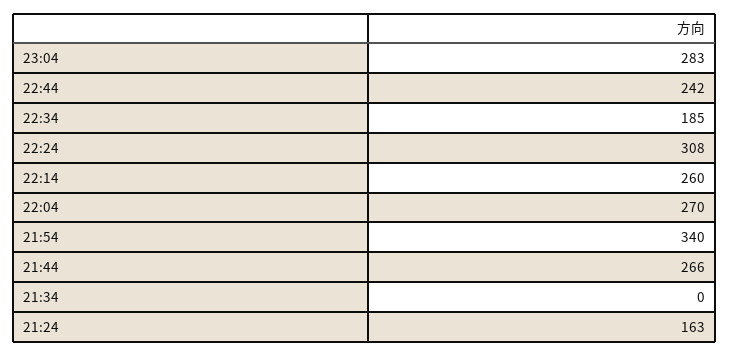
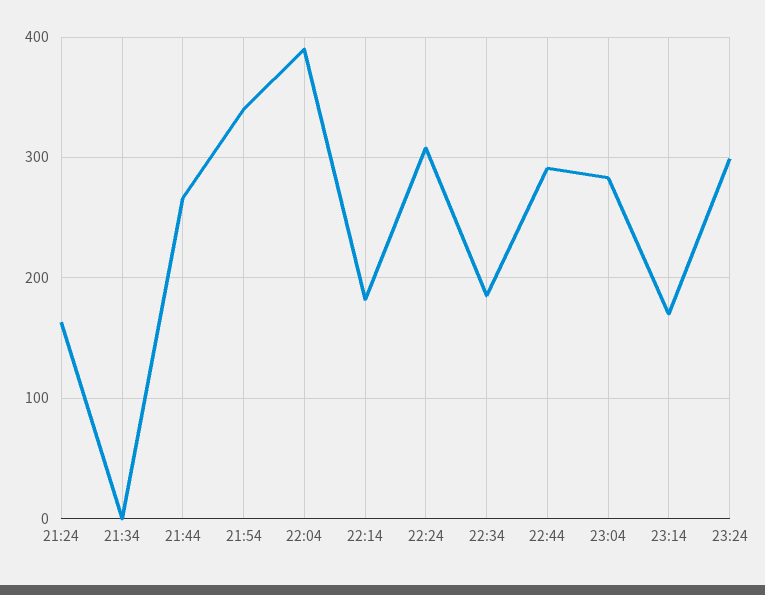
22:44: 242 -> 290
22:14: 260 -> 180
22:04: 270 -> 390
23:14: none -> 170
23:24: none -> 300

